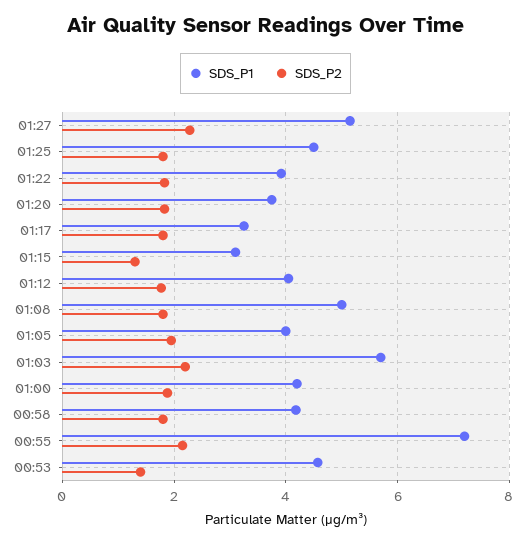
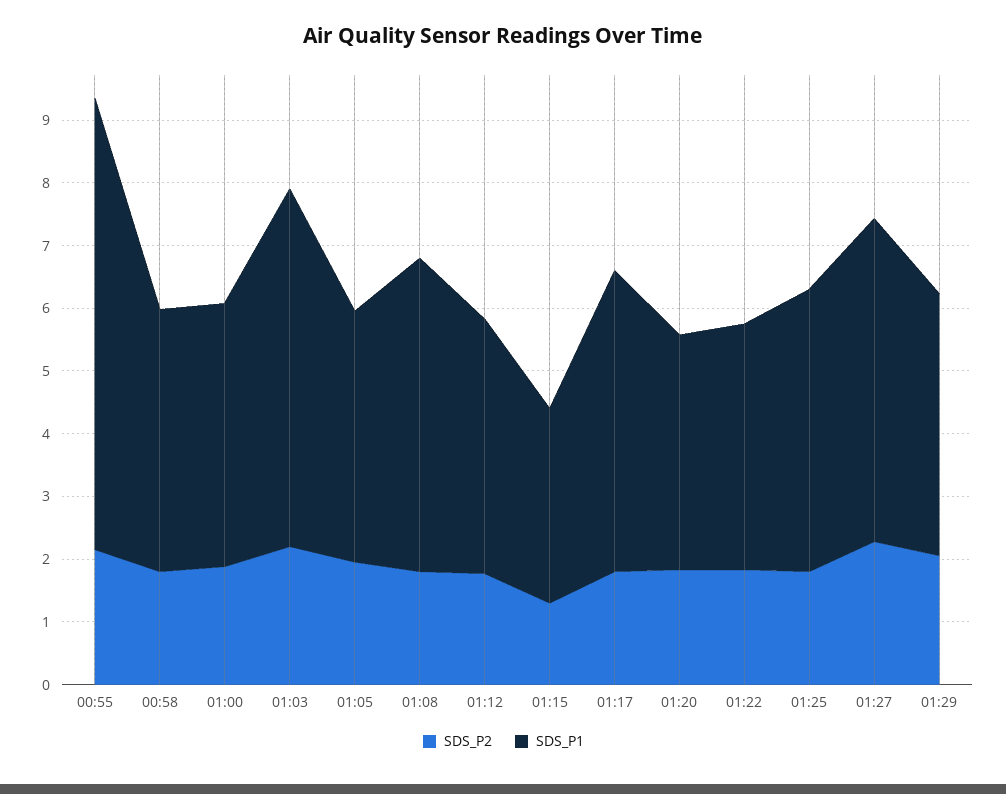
SDS_P1, 01:17: 3.2 -> 4.8
SDS_P1, 00:53: 4.6 -> none
SDS_P2, 00:53: 1.4 -> none
SDS_P2, 01:29: none -> 2
SDS_P1, 01:29: none -> 4.2

